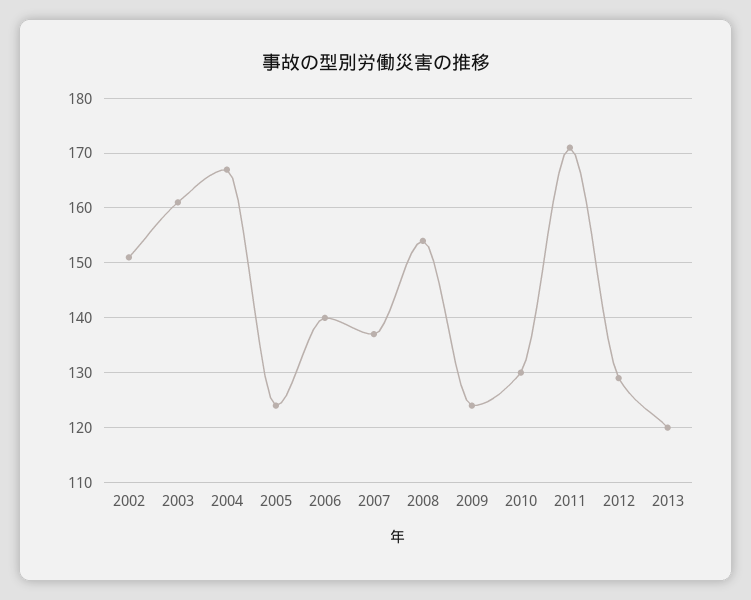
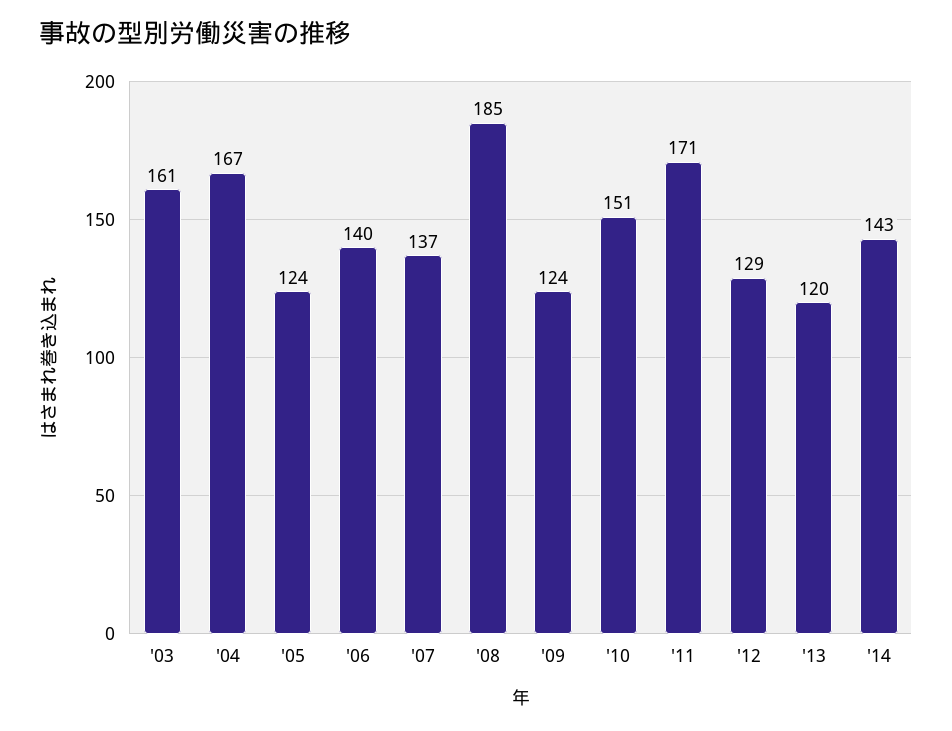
2002: 150 -> none
2008: 155 -> 185
2010: 130 -> 151
'14: none -> 143

